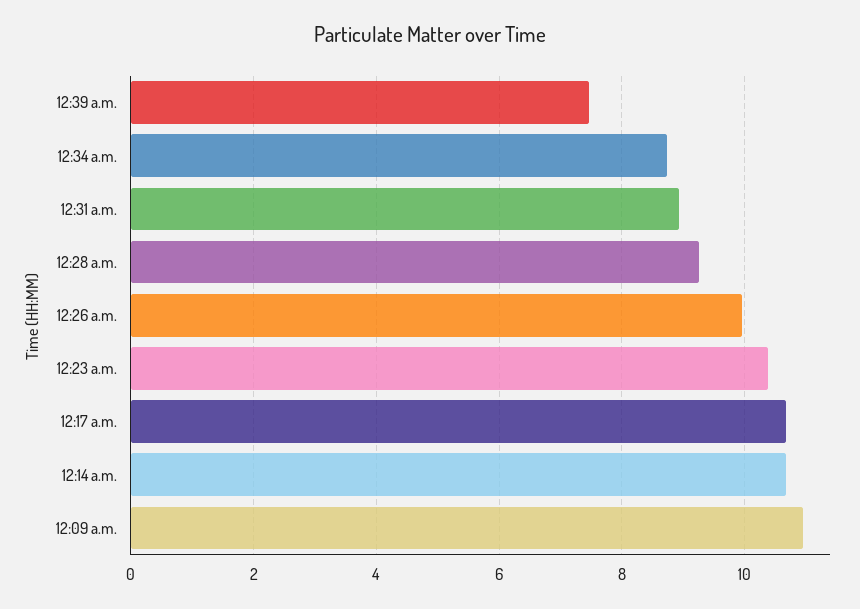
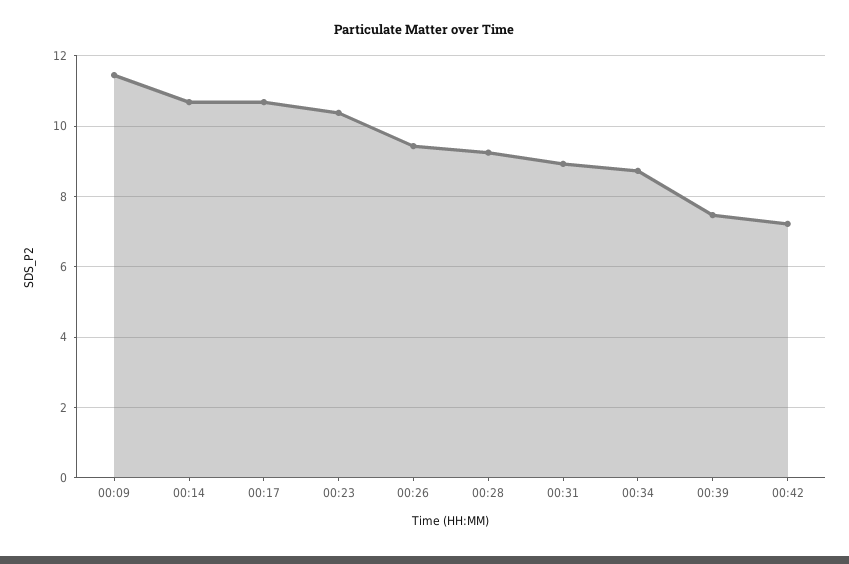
12:26 a.m.: 10 -> 9.4
12:09 a.m.: 11 -> 11.4
00:42: none -> 7.2

